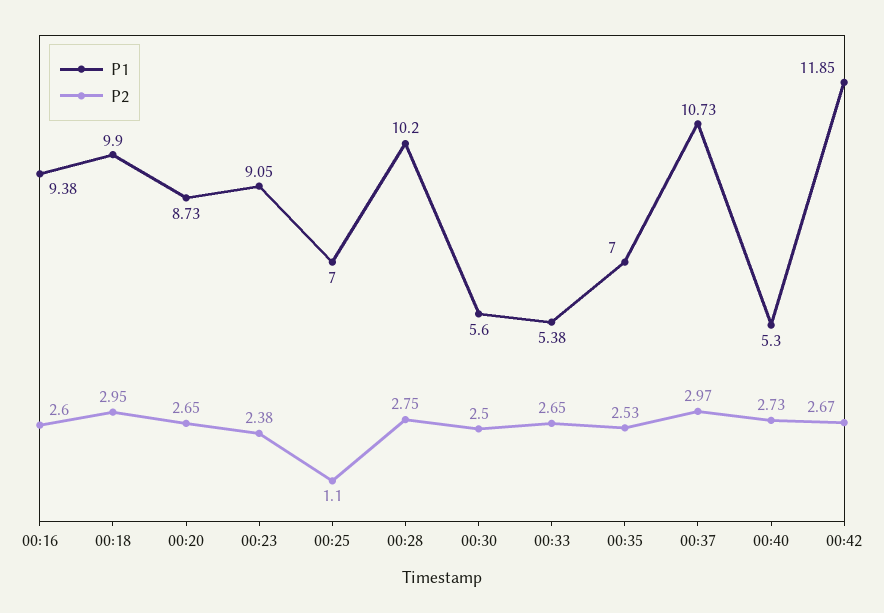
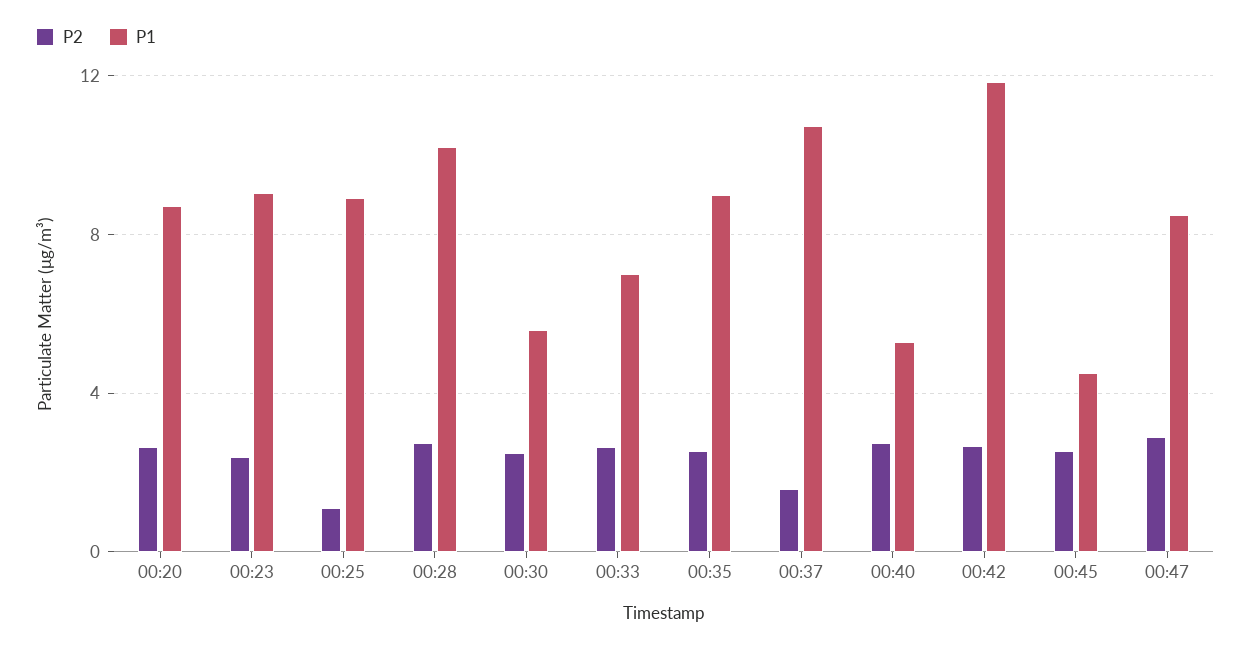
P1, 00:16: 9.38 -> none
P2, 00:16: 2.6 -> none
P1, 00:18: 9.9 -> none
P2, 00:18: 2.95 -> none
P1, 00:25: 7 -> 9
P1, 00:33: 5.38 -> 7
P1, 00:35: 7 -> 9
P2, 00:37: 2.97 -> 1.5
P2, 00:45: none -> 2.5
P1, 00:45: none -> 4.5
P2, 00:47: none -> 3
P1, 00:47: none -> 8.5

